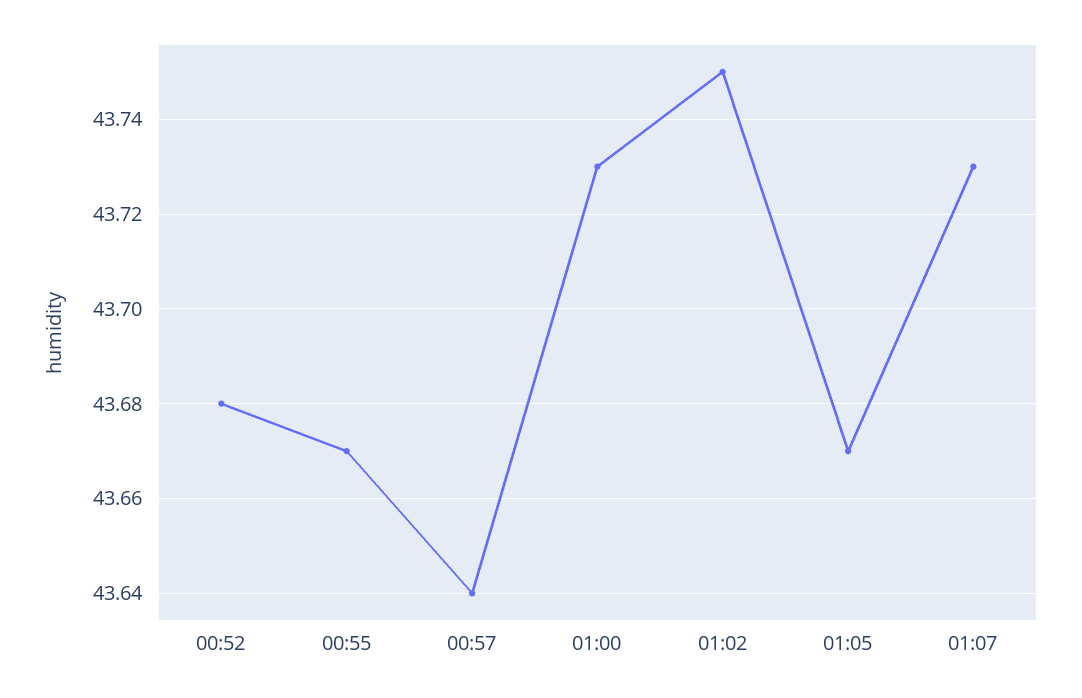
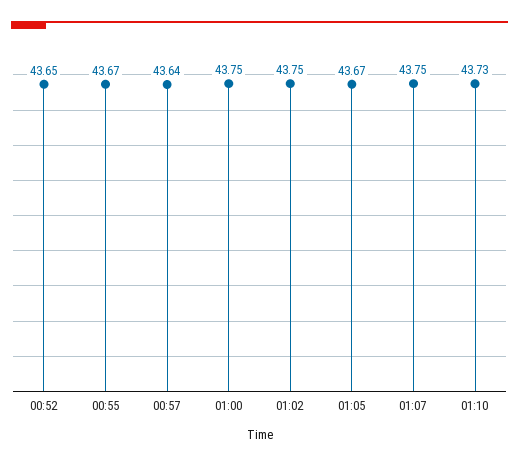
00:52: 43.68 -> 43.65
01:00: 43.73 -> 43.75
01:07: 43.73 -> 43.75
01:10: none -> 43.73

